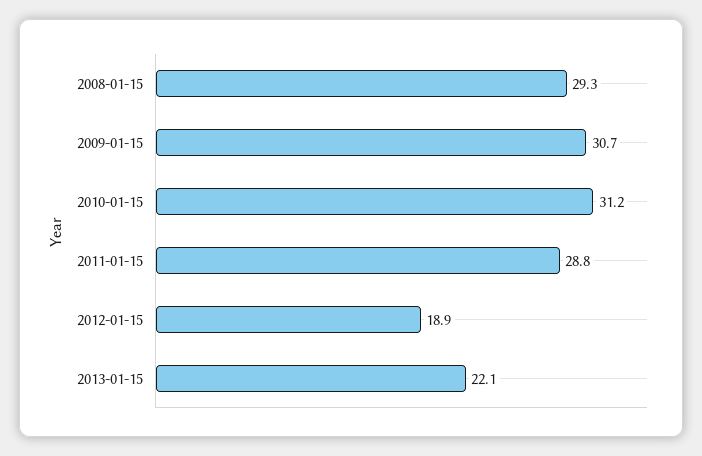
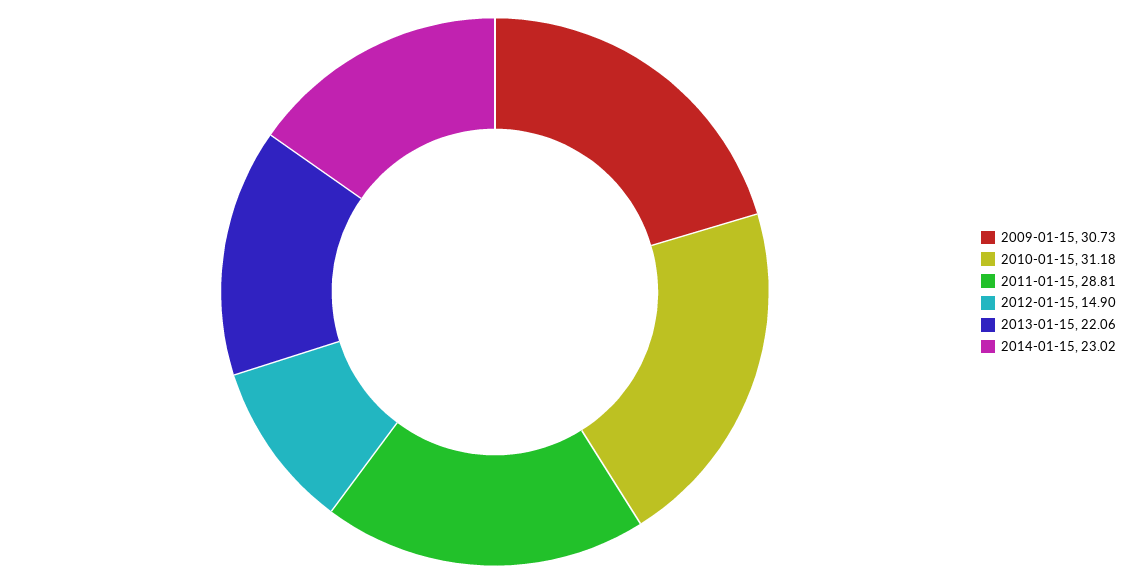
2008-01-15: 29.3 -> none
2012-01-15: 18.9 -> 14.9
2014-01-15: none -> 23.02

